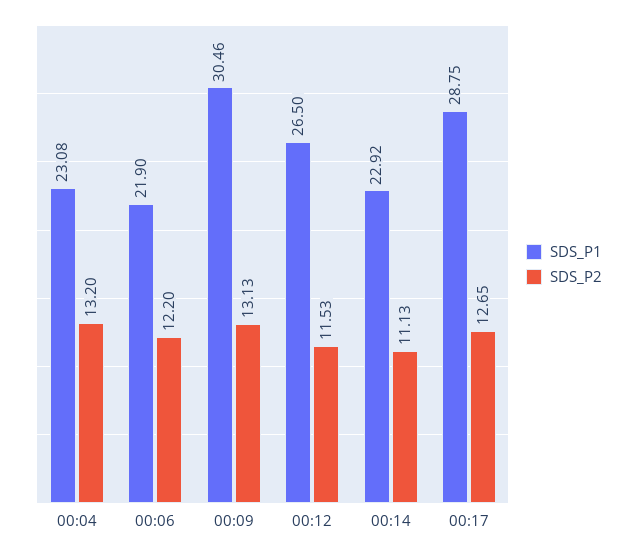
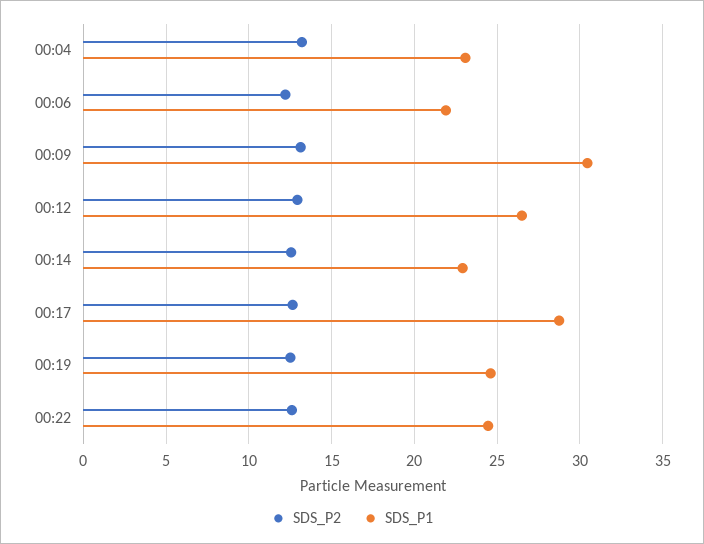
SDS_P2, 00:12: 11.53 -> 13
SDS_P2, 00:14: 11.13 -> 12.5
SDS_P2, 00:19: none -> 12.5
SDS_P1, 00:19: none -> 24.5
SDS_P2, 00:22: none -> 12.5
SDS_P1, 00:22: none -> 24.5

